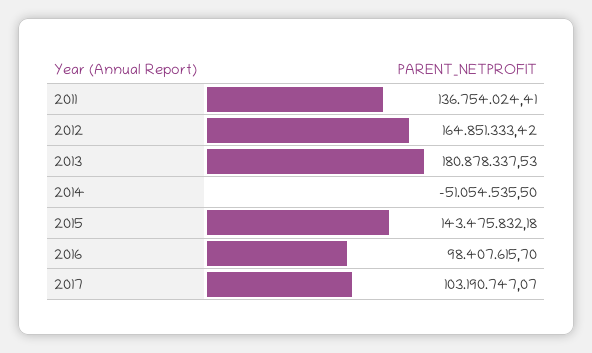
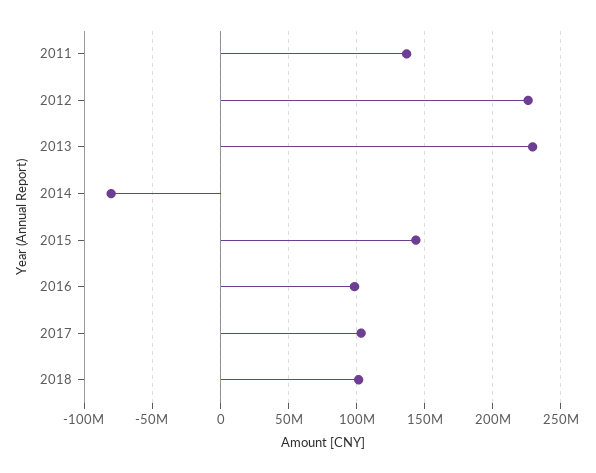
2012: 164851333.42 -> 225000000
2013: 180878337.53 -> 230000000
2014: -51054535.5 -> -80000000
2018: none -> 100000000

